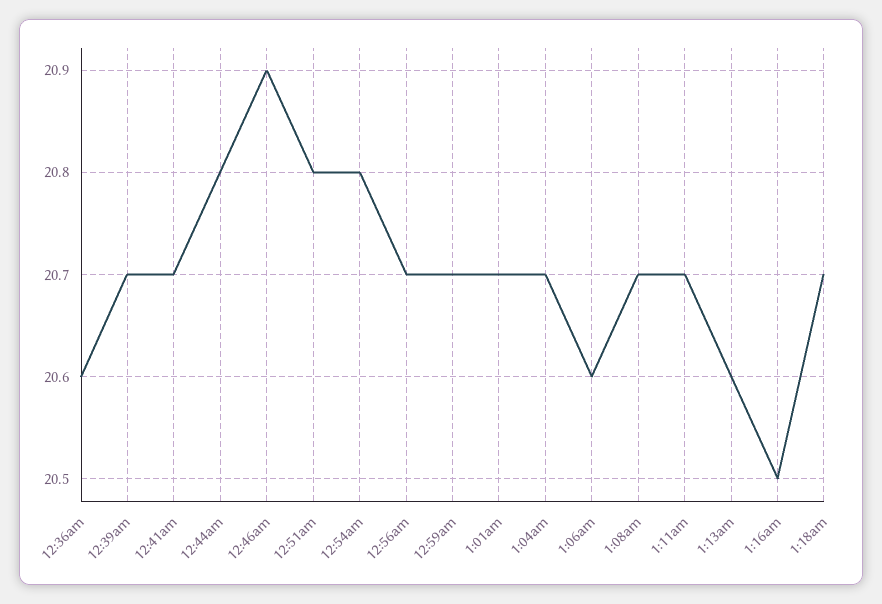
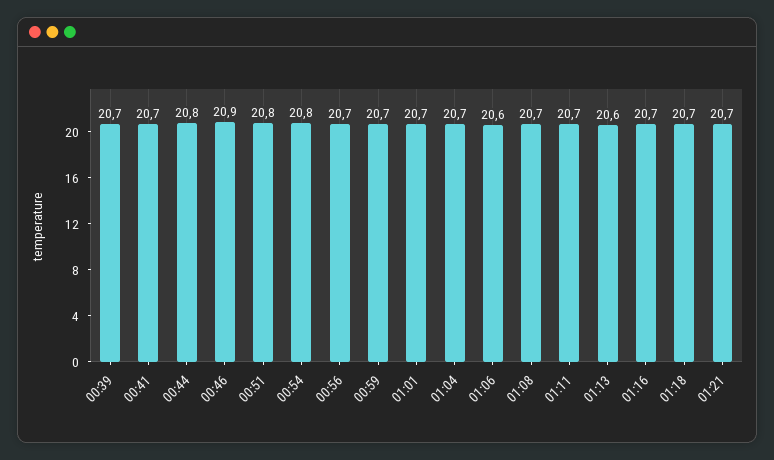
12:36am: 20.6 -> none
1:16am: 20.5 -> 20.7
01:21: none -> 20.7

